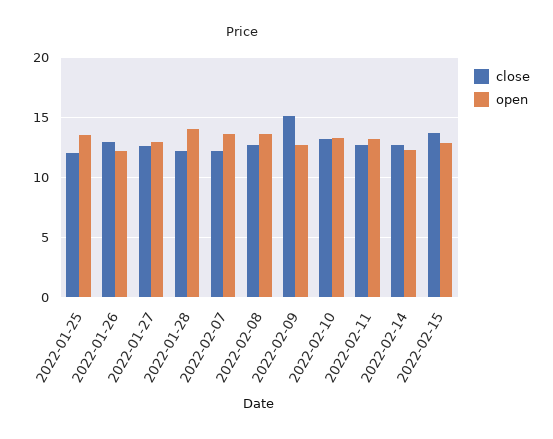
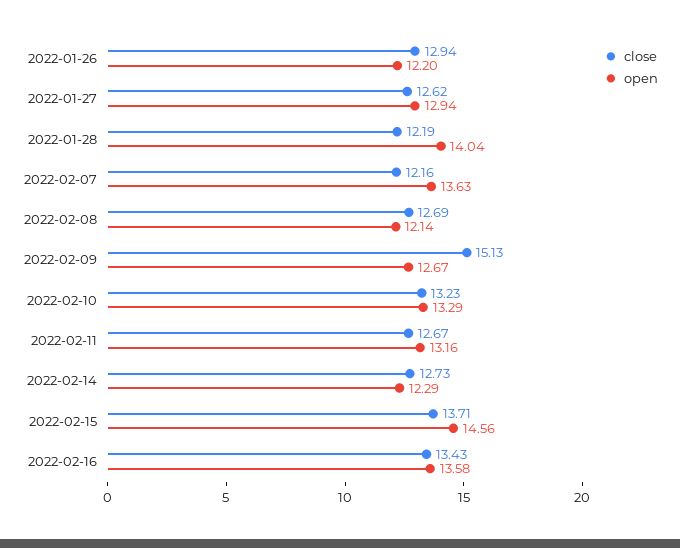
close, 2022-01-25: 12 -> none
open, 2022-01-25: 13.5 -> none
open, 2022-02-08: 13.5 -> 12.14
open, 2022-02-15: 13 -> 14.56
close, 2022-02-16: none -> 13.43
open, 2022-02-16: none -> 13.58

